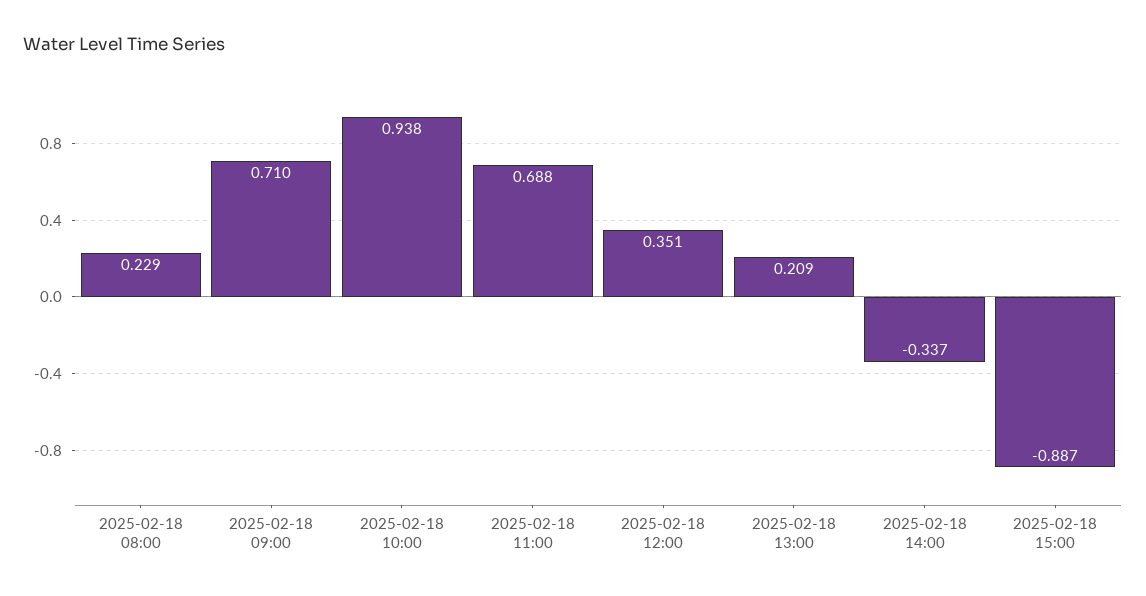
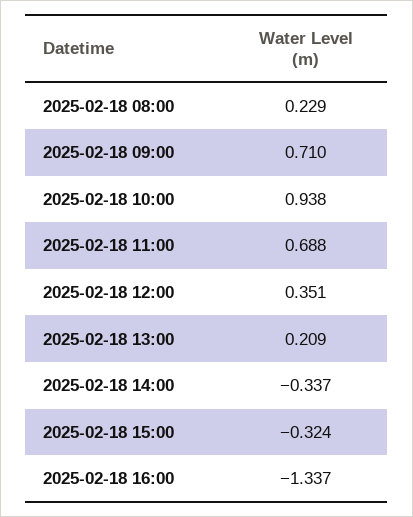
2025-02-18 15:00: -0.887 -> -0.324
2025-02-18 16:00: none -> -1.337

